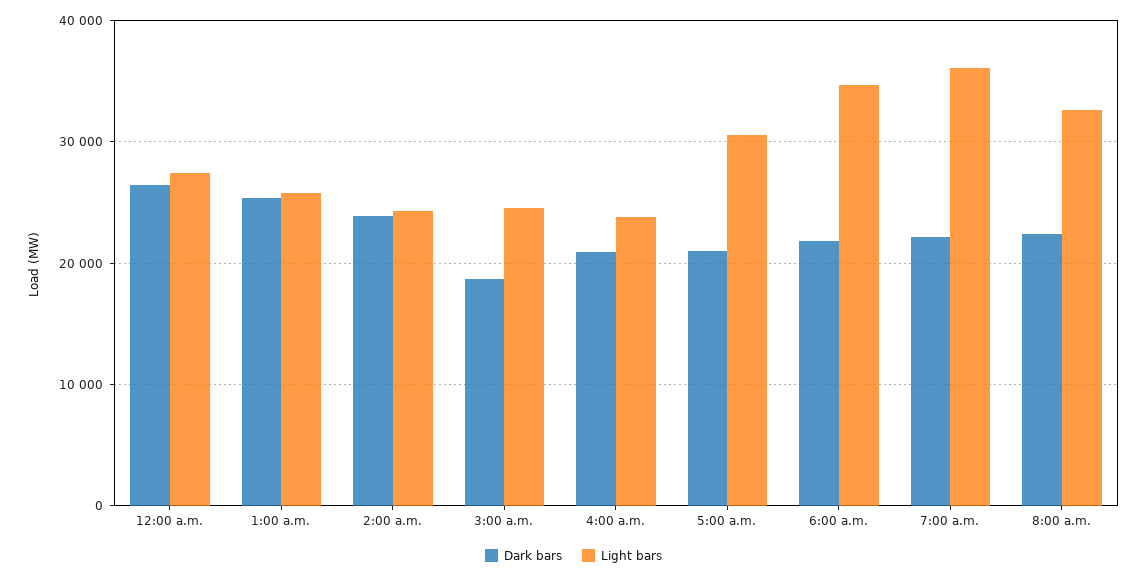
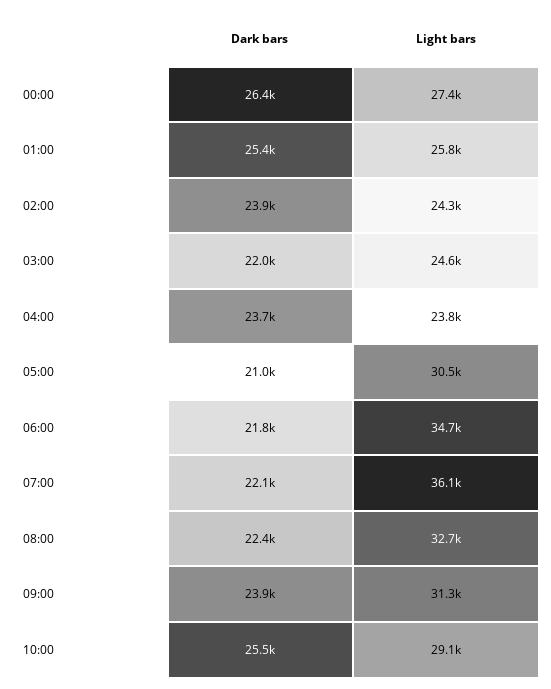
Dark bars, 3:00 a.m.: 19000 -> 22000
Dark bars, 4:00 a.m.: 21000 -> 23700
Dark bars, 09:00: none -> 23900
Light bars, 09:00: none -> 31300
Dark bars, 10:00: none -> 25500
Light bars, 10:00: none -> 29100

